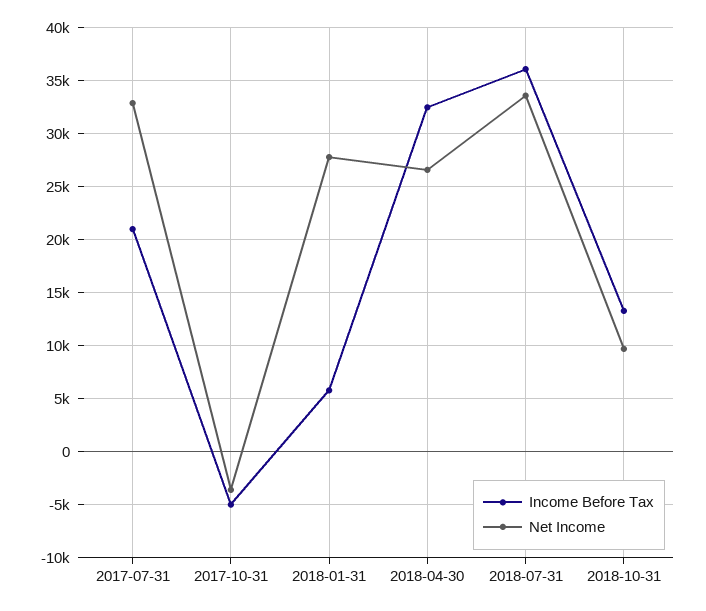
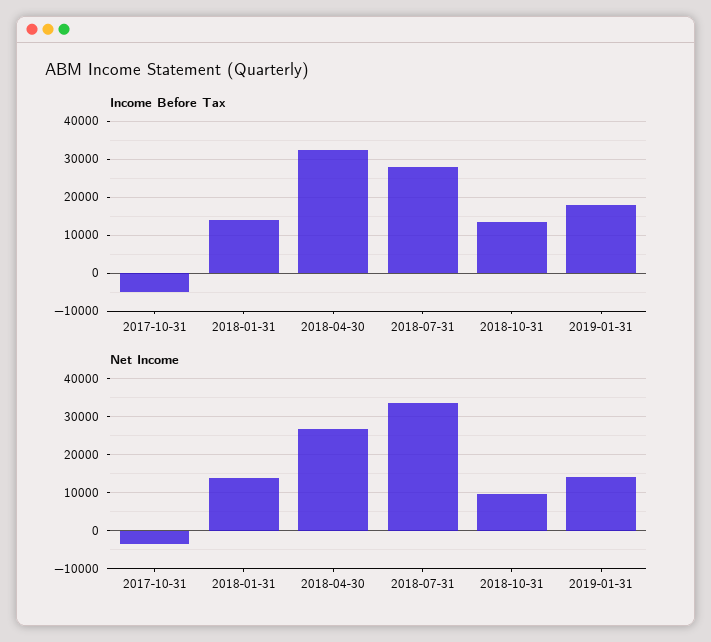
Income Before Tax, 2017-07-31: 21000 -> none
Net Income, 2017-07-31: 33000 -> none
Income Before Tax, 2018-01-31: 6000 -> 14000
Net Income, 2018-01-31: 28000 -> 14000
Income Before Tax, 2018-07-31: 36000 -> 28000
Income Before Tax, 2019-01-31: none -> 18000
Net Income, 2019-01-31: none -> 14000

